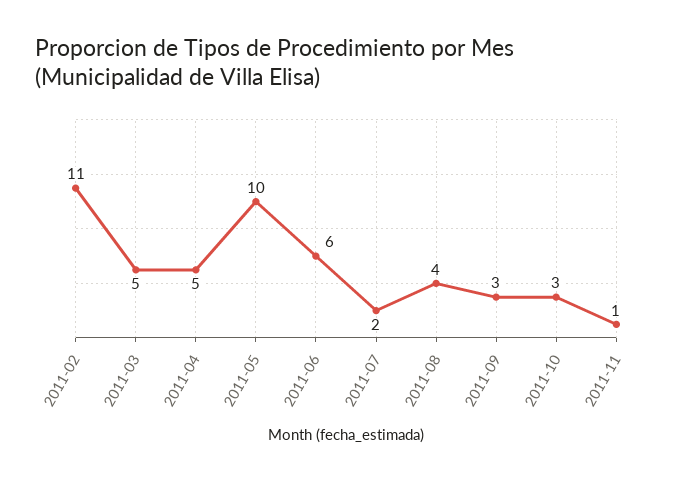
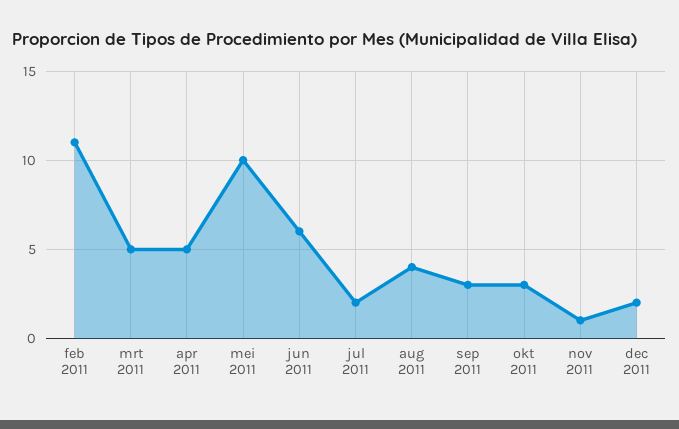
dec 2011: none -> 2

